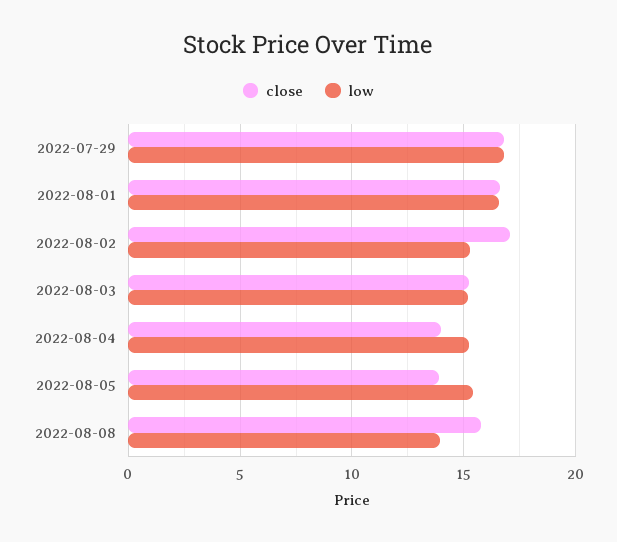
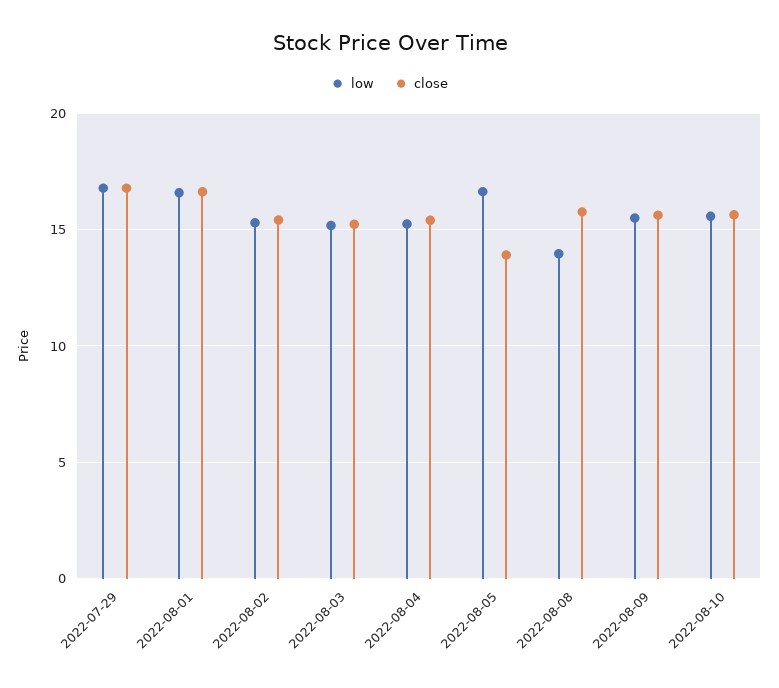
close, 2022-08-02: 17 -> 15.5
close, 2022-08-04: 14 -> 15.5
low, 2022-08-05: 15.5 -> 16.5
low, 2022-08-09: none -> 15.5
close, 2022-08-09: none -> 15.5
low, 2022-08-10: none -> 15.5
close, 2022-08-10: none -> 15.5

